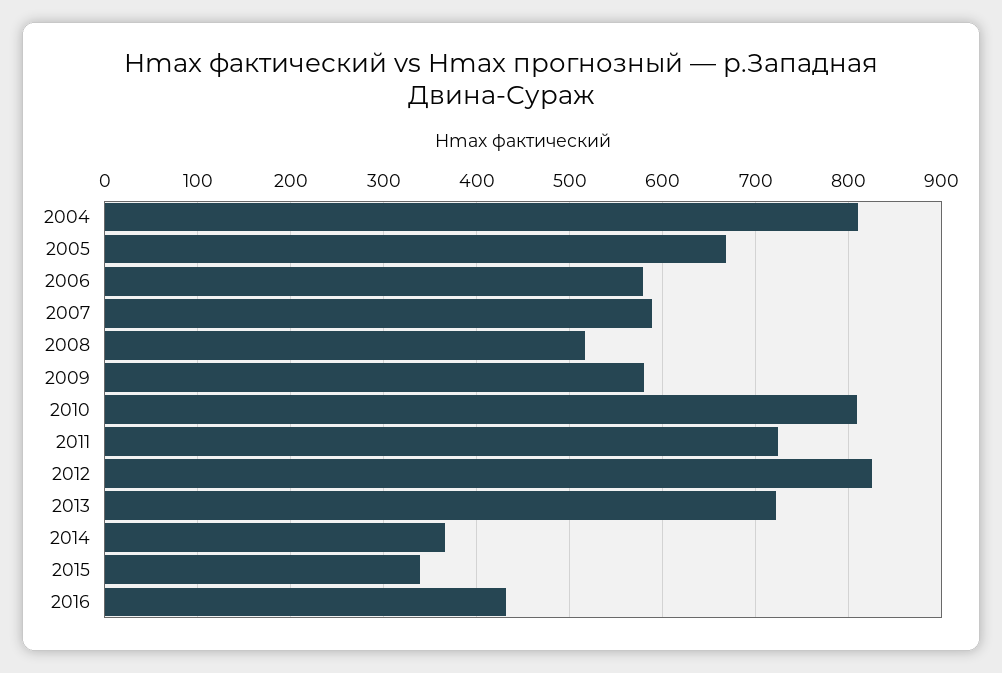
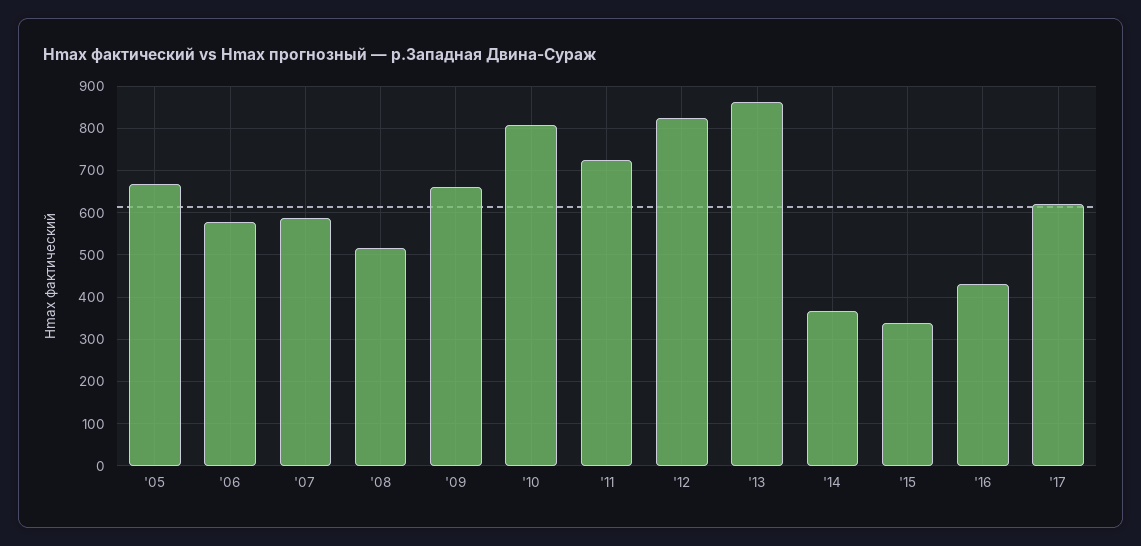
2004: 810 -> none
2009: 580 -> 660
2013: 720 -> 860
'17: none -> 620

